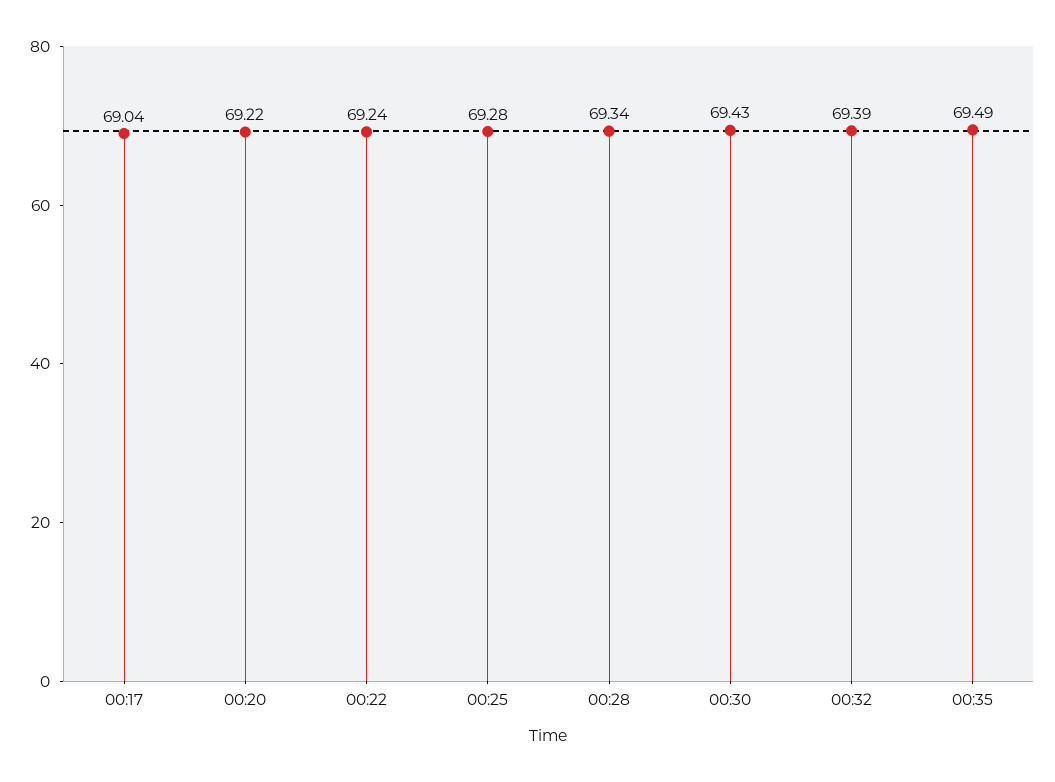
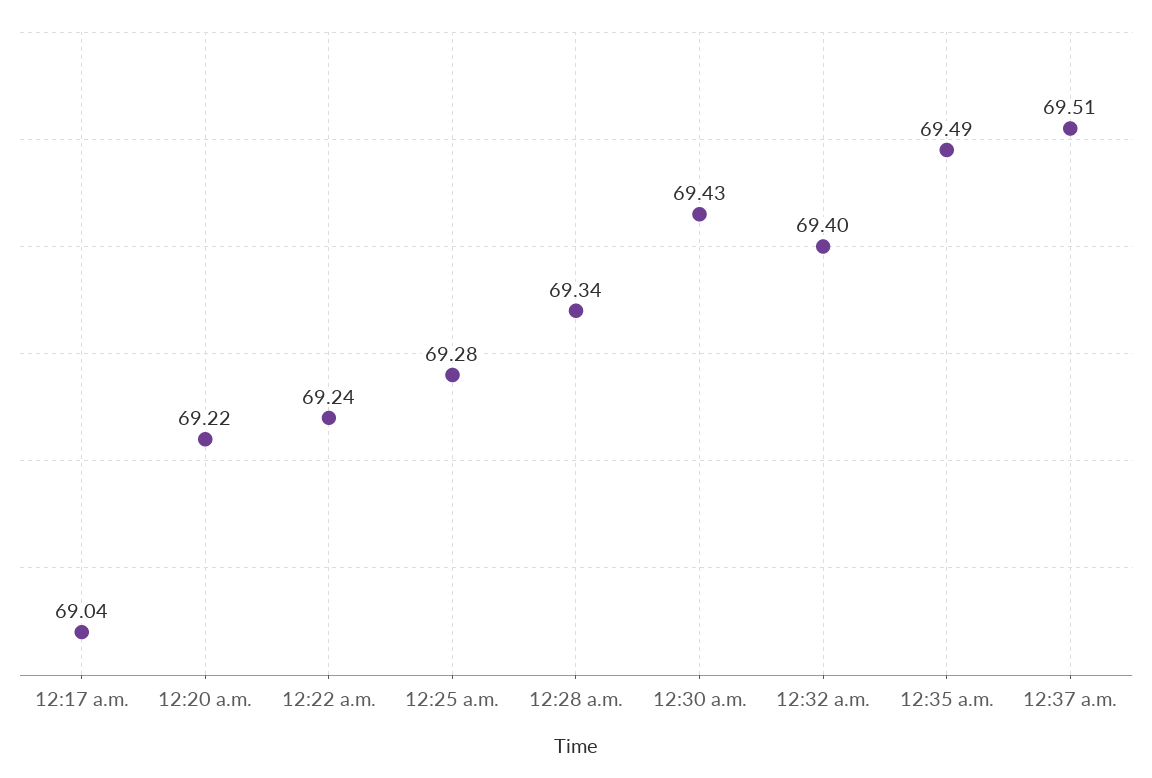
00:32: 69.39 -> 69.4
12:37 a.m.: none -> 69.51

